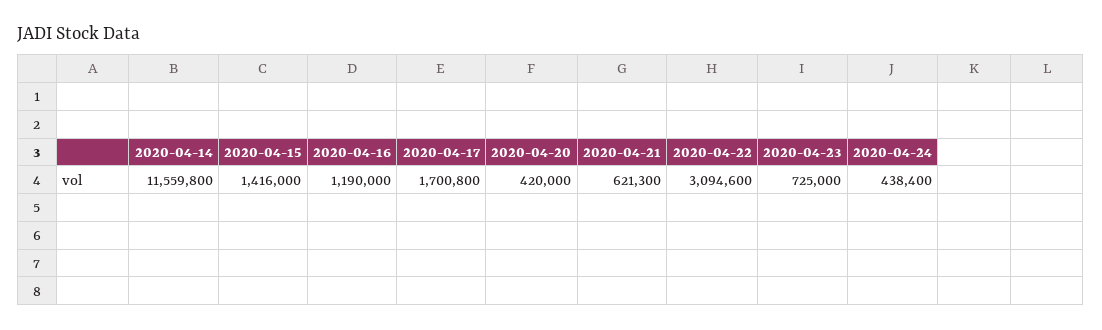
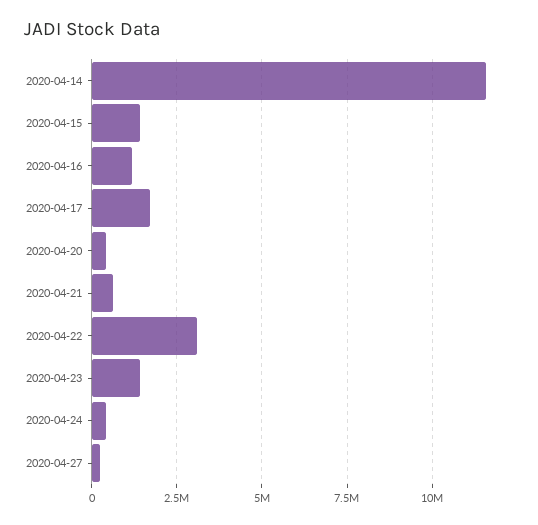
2020-04-23: 725000 -> 1500000
2020-04-27: none -> 250000

